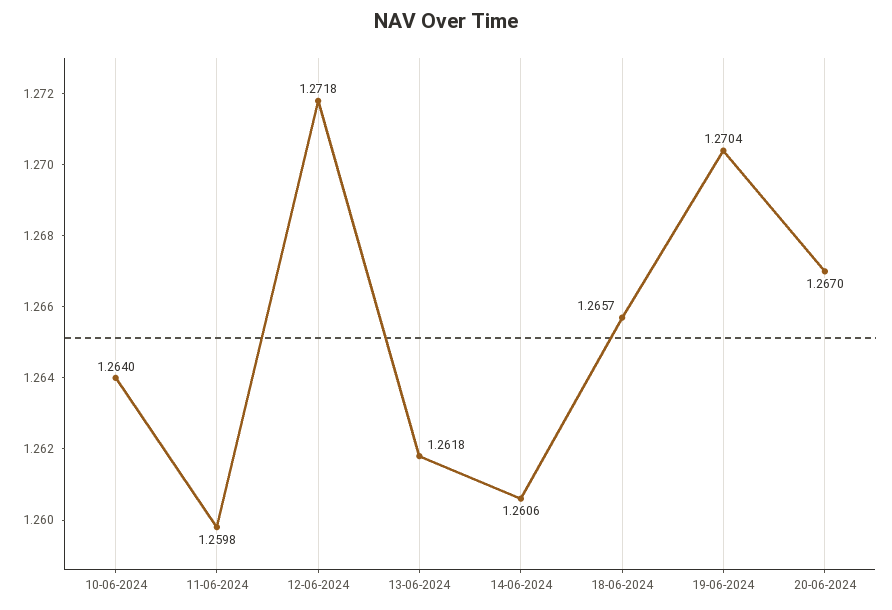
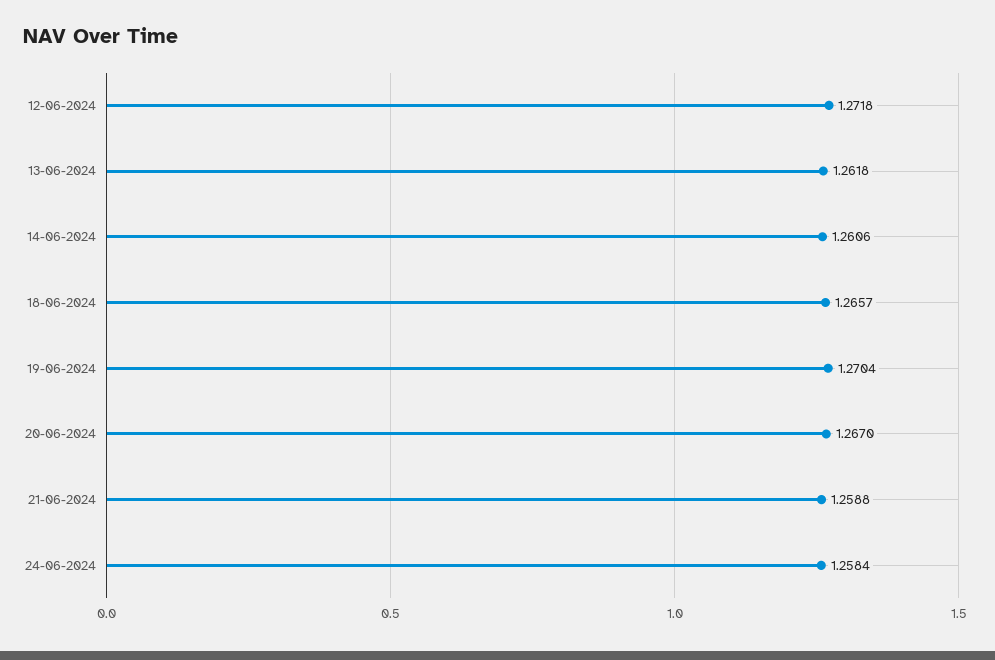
10-06-2024: 1.264 -> none
11-06-2024: 1.2598 -> none
21-06-2024: none -> 1.2588
24-06-2024: none -> 1.2584

